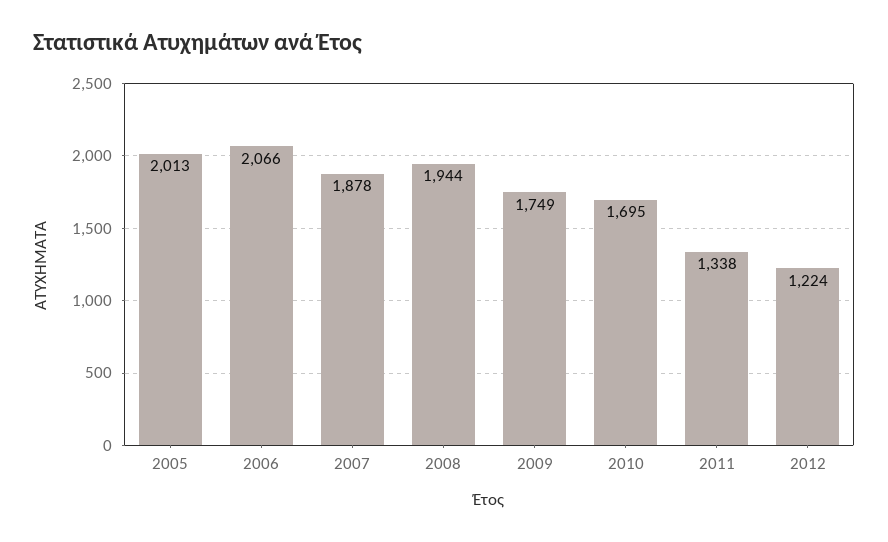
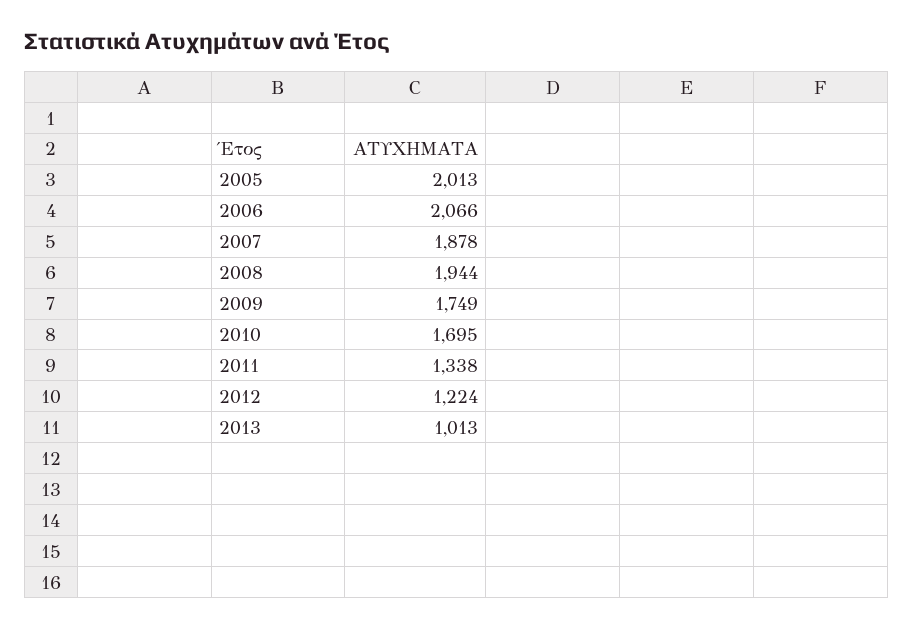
2013: none -> 1013

